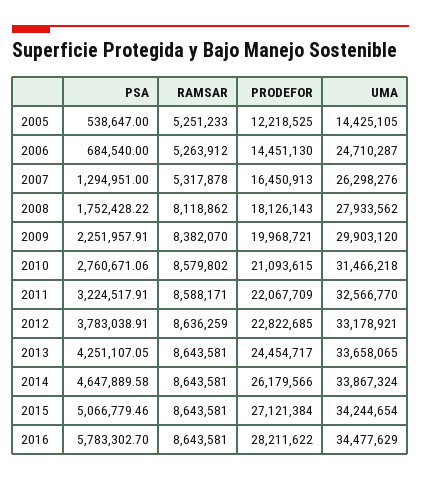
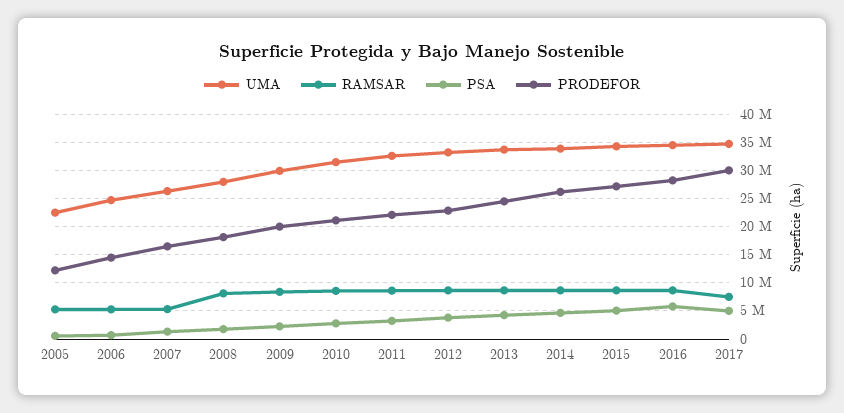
UMA, 2005: 14425105 -> 22500000
UMA, 2017: none -> 35000000
RAMSAR, 2017: none -> 7500000
PSA, 2017: none -> 5000000
PRODEFOR, 2017: none -> 30000000

